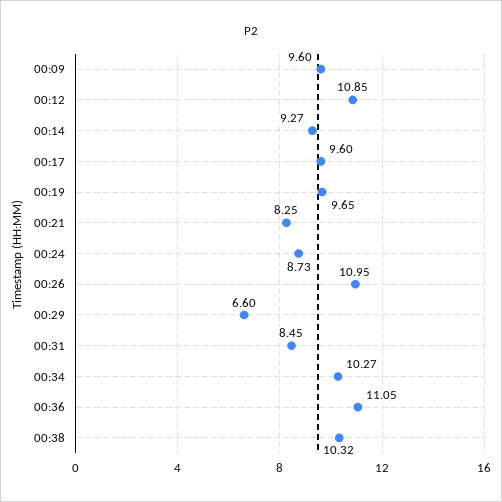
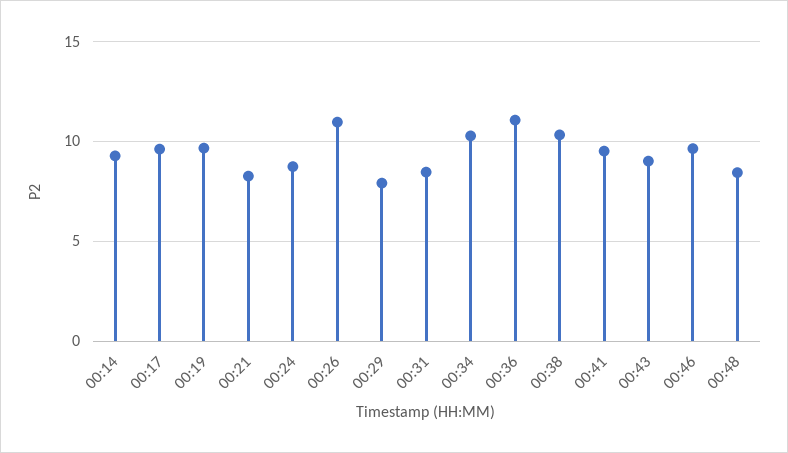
00:09: 9.6 -> none
00:12: 10.85 -> none
00:29: 6.6 -> 8
00:41: none -> 9.5
00:43: none -> 9
00:46: none -> 9.5
00:48: none -> 8.5

